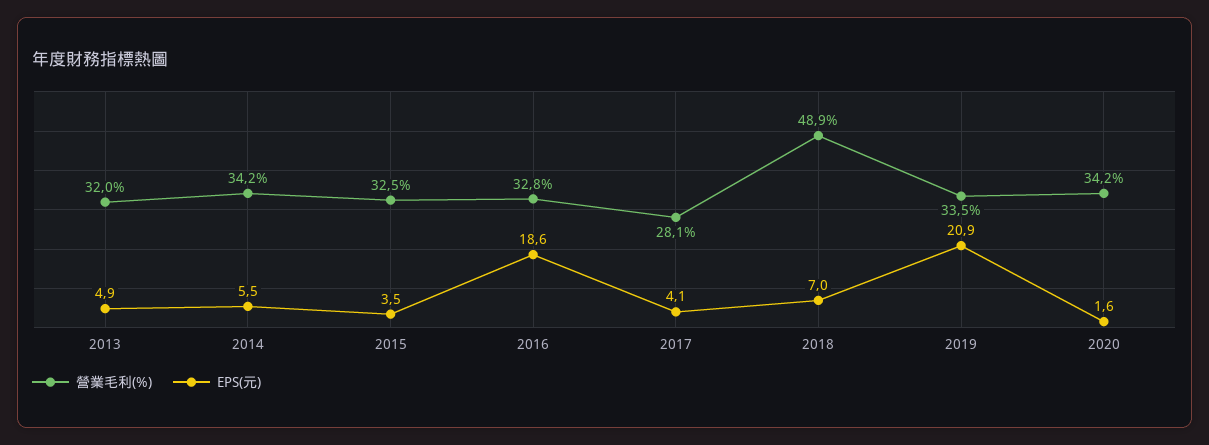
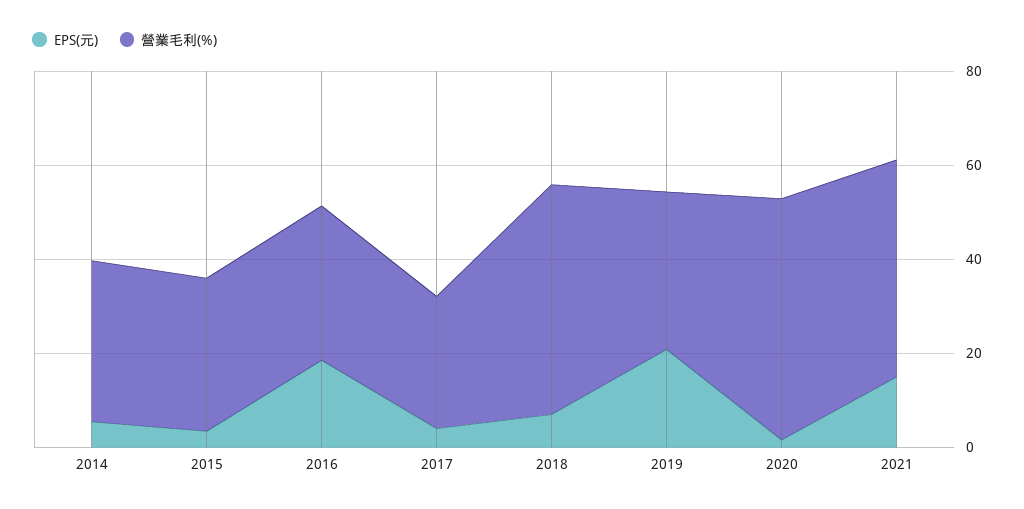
營業毛利(%), 2013: 32 -> none
EPS(元), 2013: 4.9 -> none
營業毛利(%), 2020: 34.2 -> 50
EPS(元), 2021: none -> 15
營業毛利(%), 2021: none -> 45

